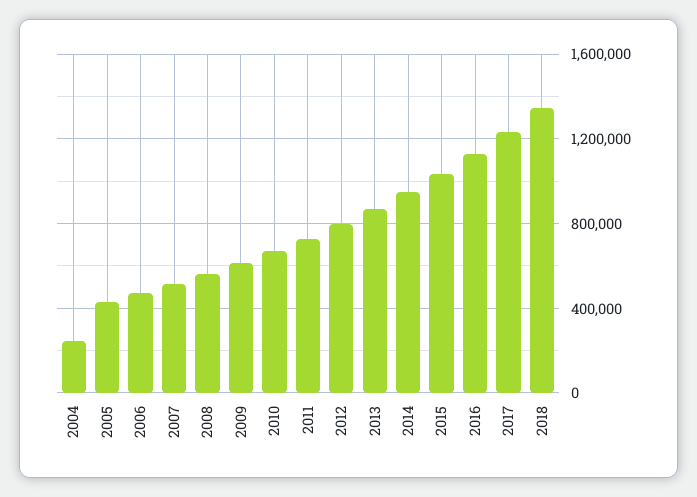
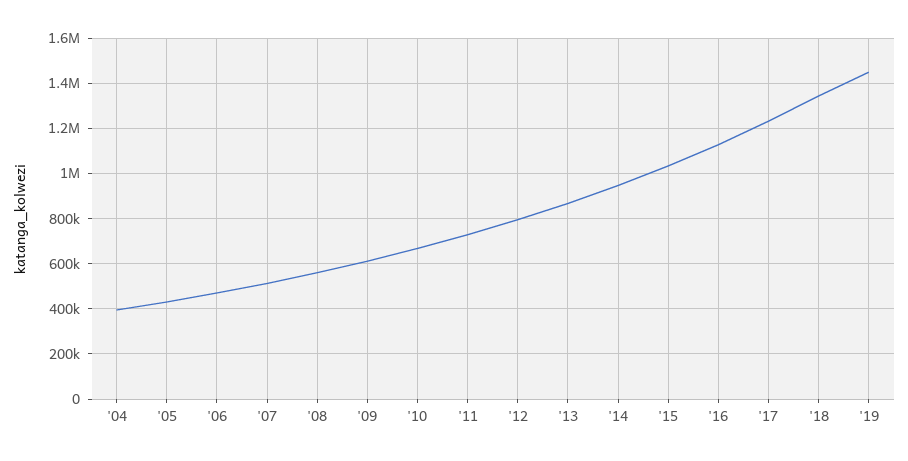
2004: 250000 -> 400000
'19: none -> 1450000

